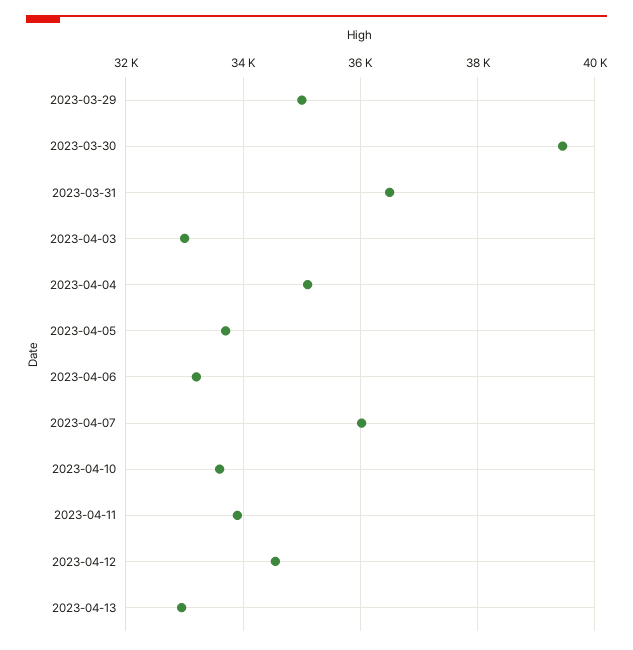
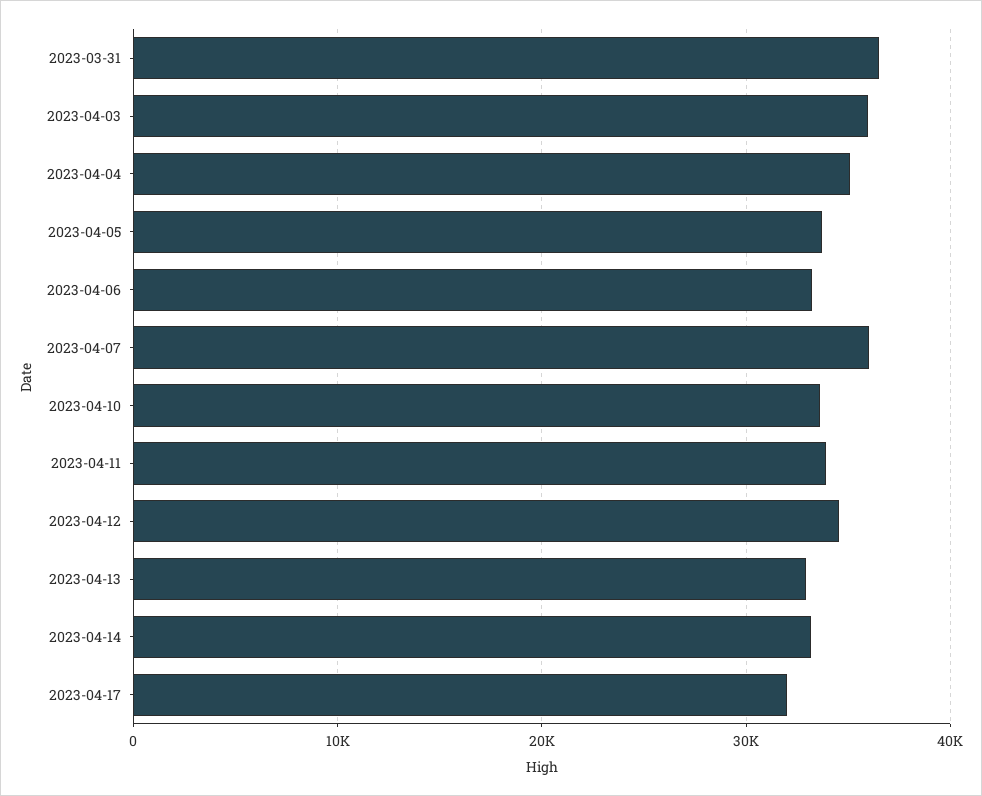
2023-03-29: 35000 -> none
2023-03-30: 39400 -> none
2023-04-03: 33000 -> 36000
2023-04-14: none -> 33000
2023-04-17: none -> 32000

